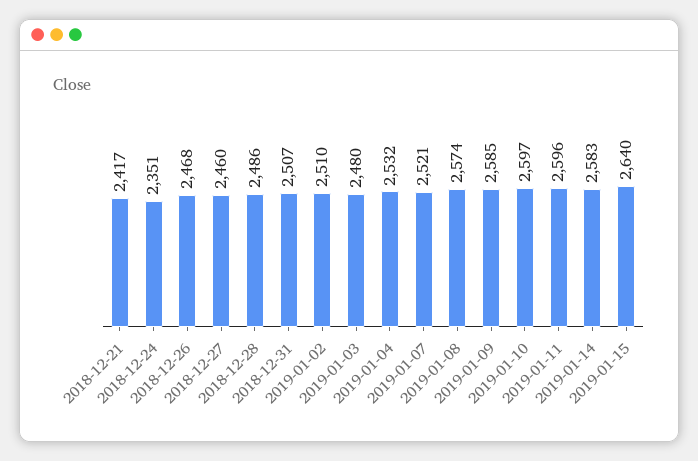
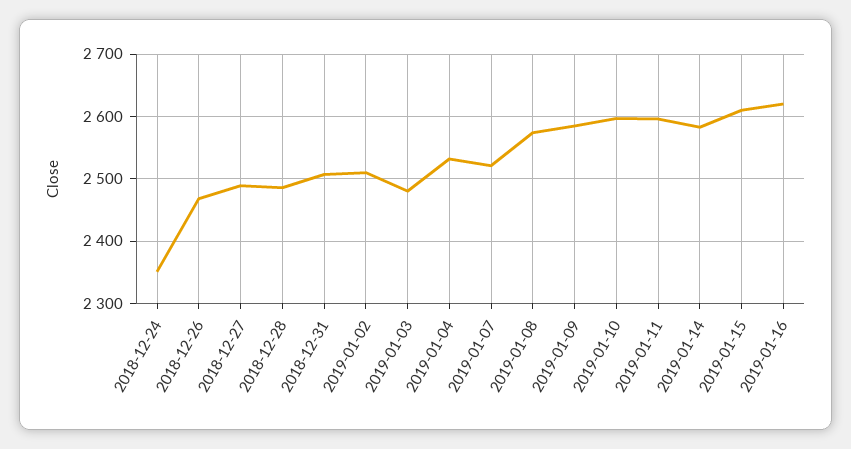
2018-12-21: 2417 -> none
2018-12-27: 2460 -> 2490
2019-01-15: 2640 -> 2610
2019-01-16: none -> 2620

